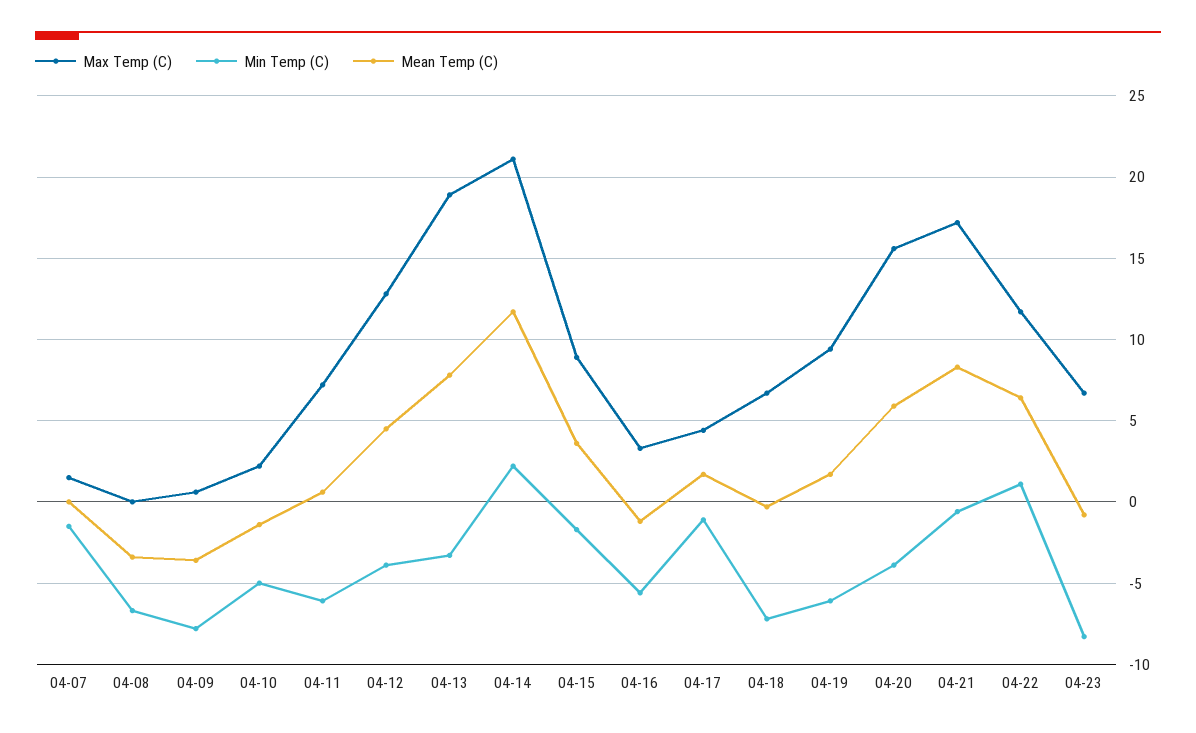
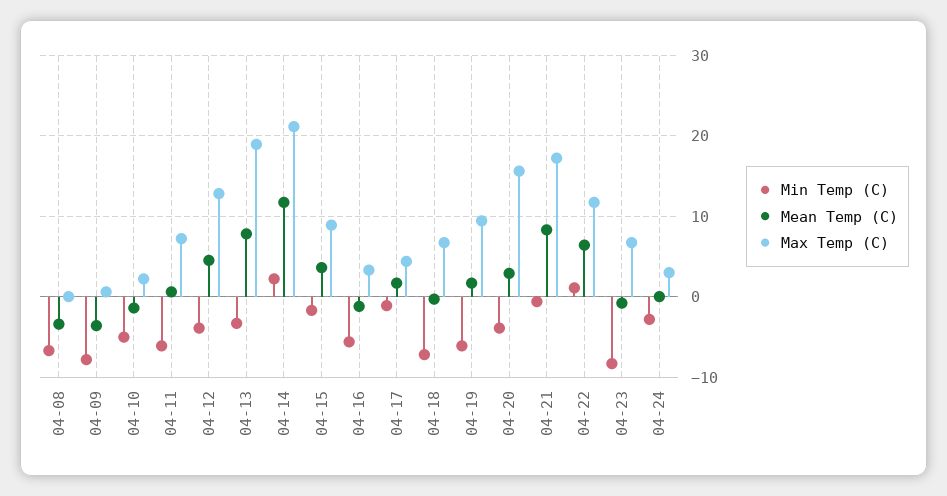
Max Temp (C), 04-07: 1.5 -> none
Min Temp (C), 04-07: -1.5 -> none
Mean Temp (C), 04-07: 0 -> none
Mean Temp (C), 04-20: 6 -> 3
Min Temp (C), 04-24: none -> -3
Mean Temp (C), 04-24: none -> 0
Max Temp (C), 04-24: none -> 3

